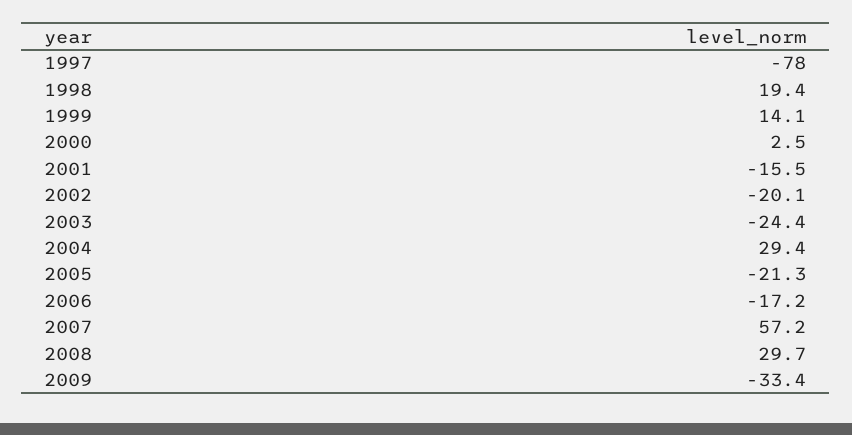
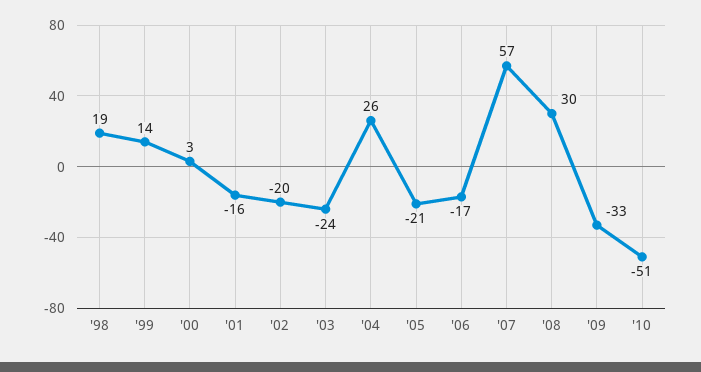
1997: -78 -> none
2004: 29.4 -> 26
'10: none -> -51

